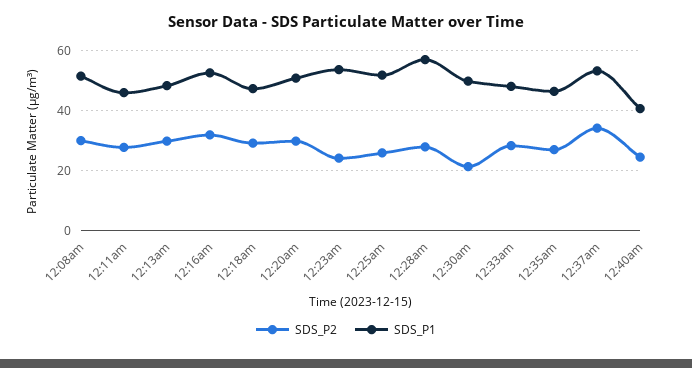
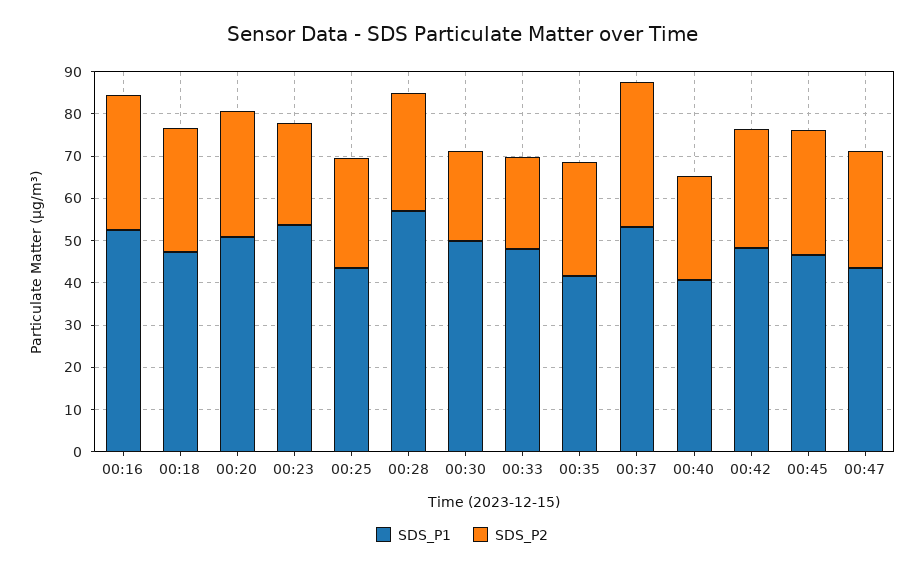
SDS_P2, 12:08am: 30 -> none
SDS_P1, 12:08am: 52 -> none
SDS_P2, 12:11am: 28 -> none
SDS_P1, 12:11am: 46 -> none
SDS_P2, 12:13am: 30 -> none
SDS_P1, 12:13am: 48 -> none
SDS_P1, 12:25am: 52 -> 44
SDS_P2, 12:33am: 28 -> 22
SDS_P1, 12:35am: 46 -> 42
SDS_P1, 00:42: none -> 48
SDS_P2, 00:42: none -> 28
SDS_P1, 00:45: none -> 46
SDS_P2, 00:45: none -> 30
SDS_P1, 00:47: none -> 44
SDS_P2, 00:47: none -> 28

